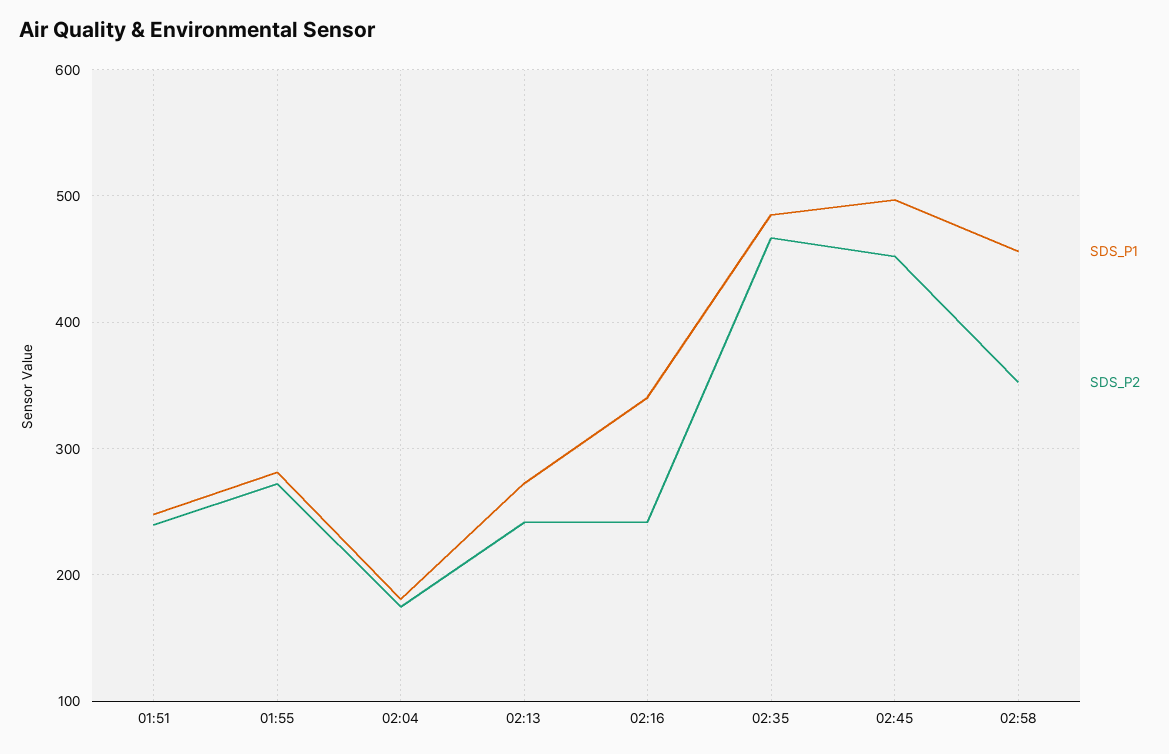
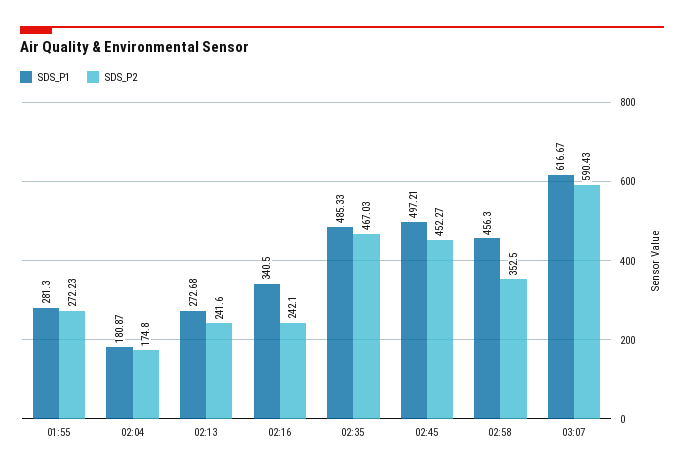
SDS_P1, 01:51: 250 -> none
SDS_P2, 01:51: 240 -> none
SDS_P1, 03:07: none -> 616.67
SDS_P2, 03:07: none -> 590.43

